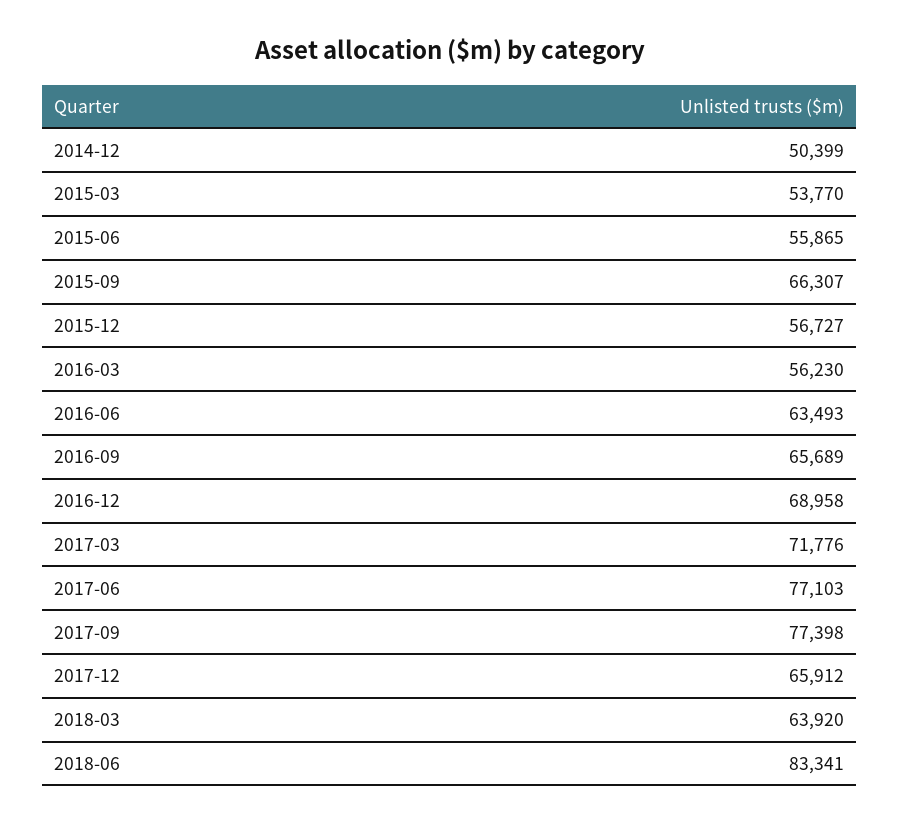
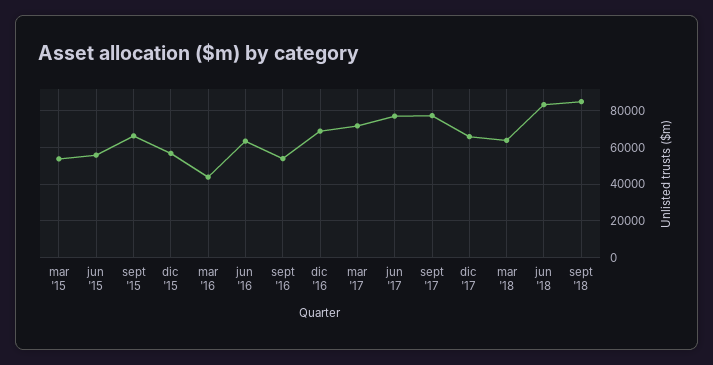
2014-12: 50399 -> none
2016-03: 56230 -> 45000
2016-09: 65689 -> 55000
sept '18: none -> 85000

